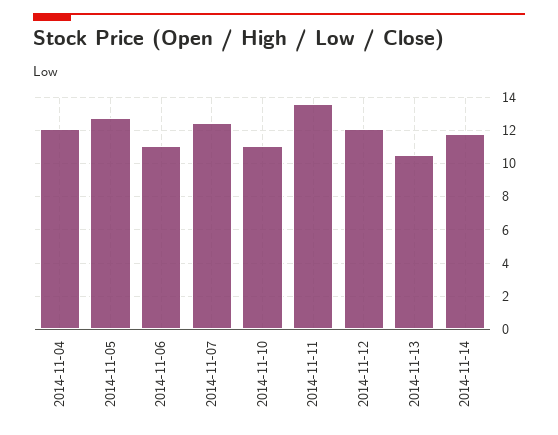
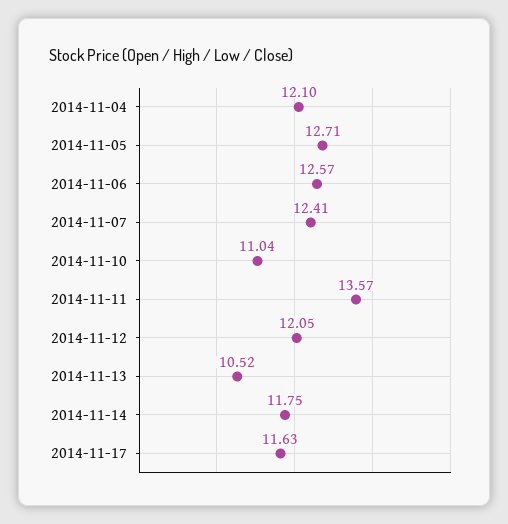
2014-11-06: 11 -> 12.57
2014-11-17: none -> 11.63

